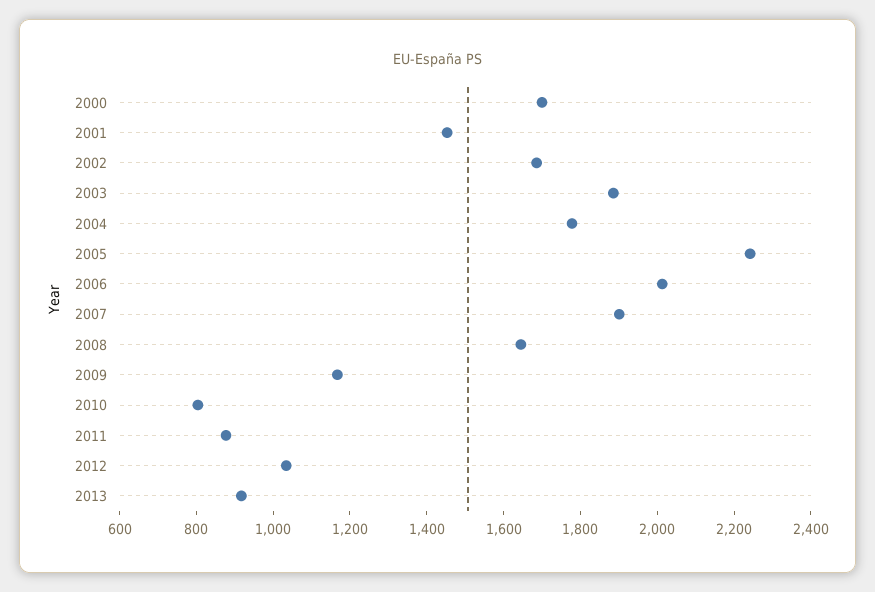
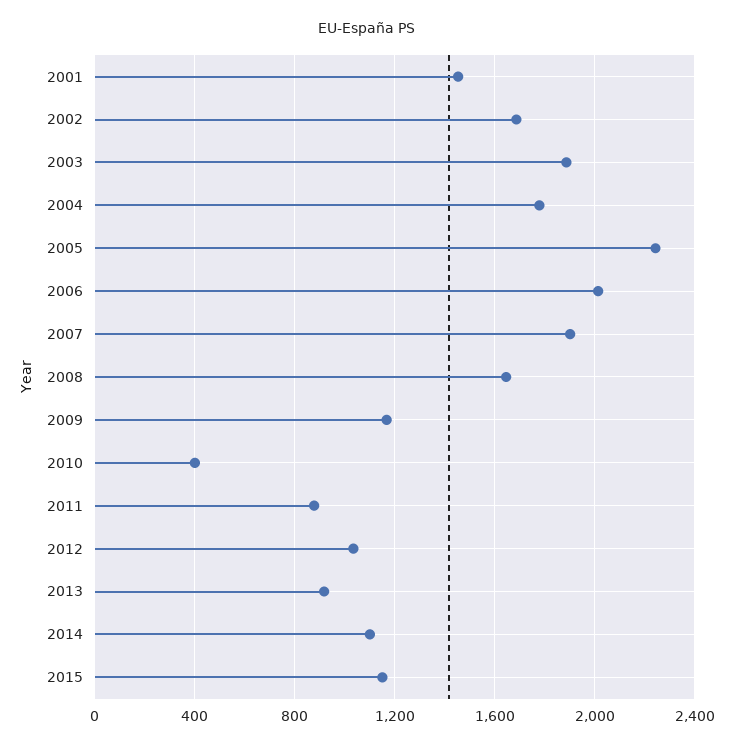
2000: 1700 -> none
2010: 800 -> 400
2014: none -> 1100
2015: none -> 1150

